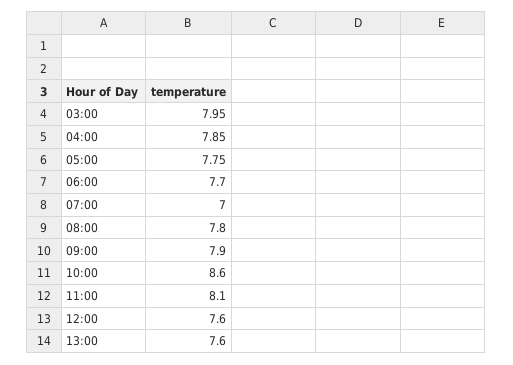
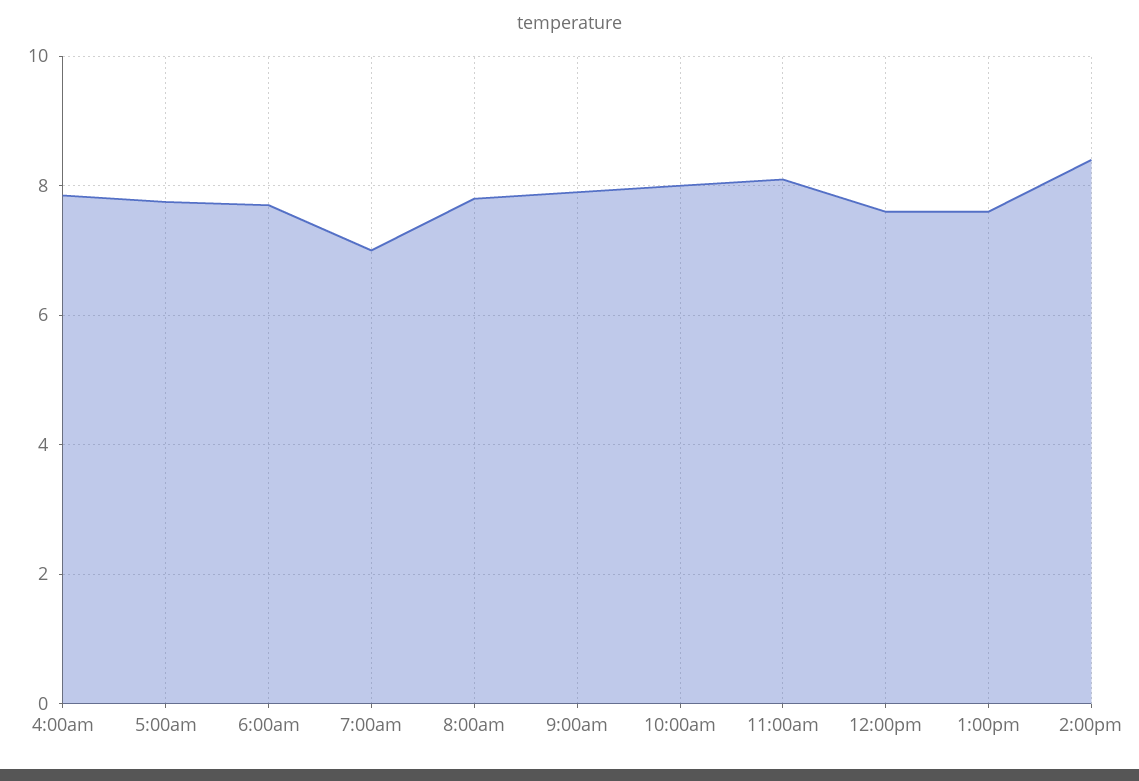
03:00: 7.95 -> none
10:00: 8.6 -> 8
2:00pm: none -> 8.4

